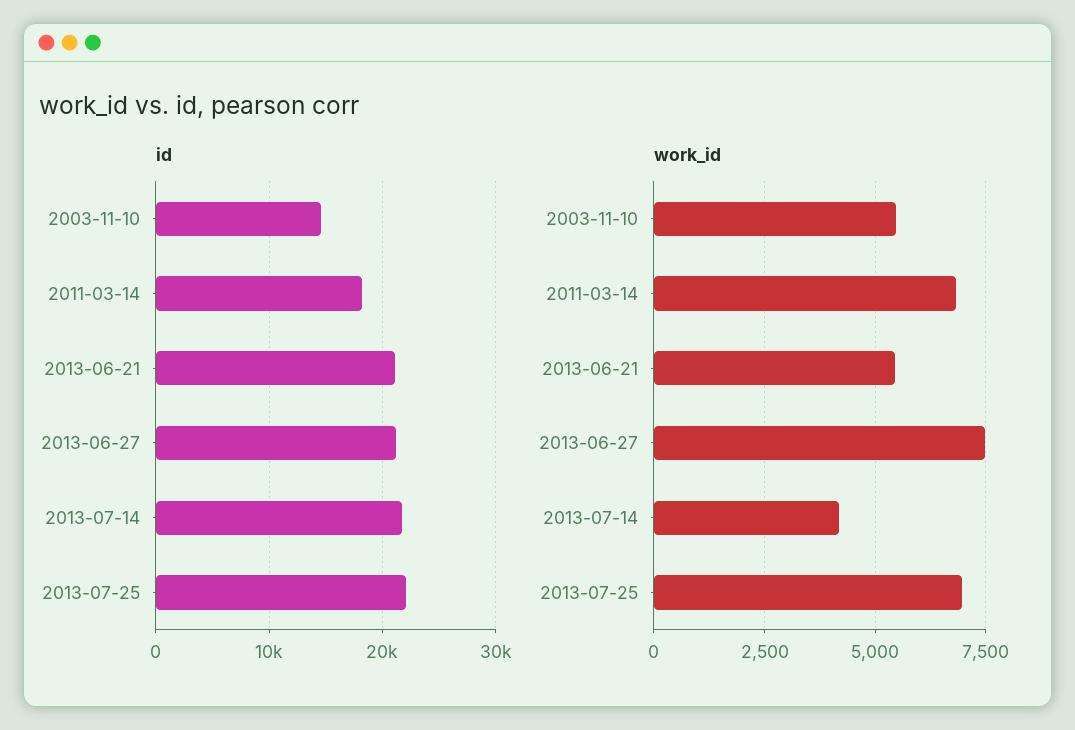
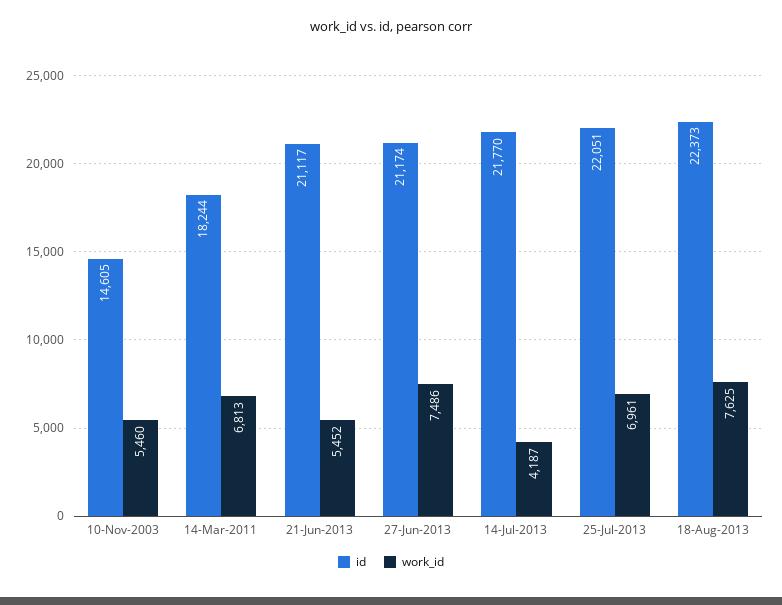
id, 18-Aug-2013: none -> 22373
work_id, 18-Aug-2013: none -> 7625

